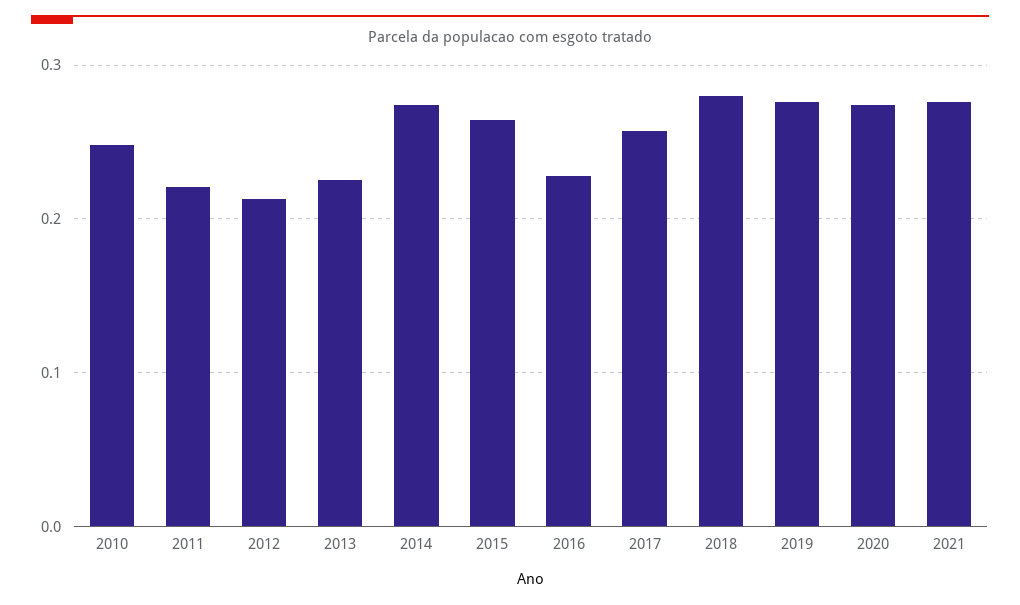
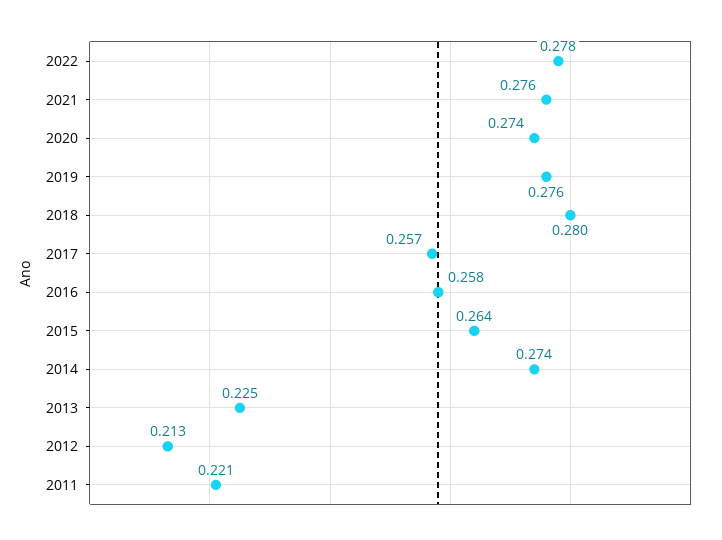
2010: 0.25 -> none
2016: 0.23 -> 0.258
2022: none -> 0.278

